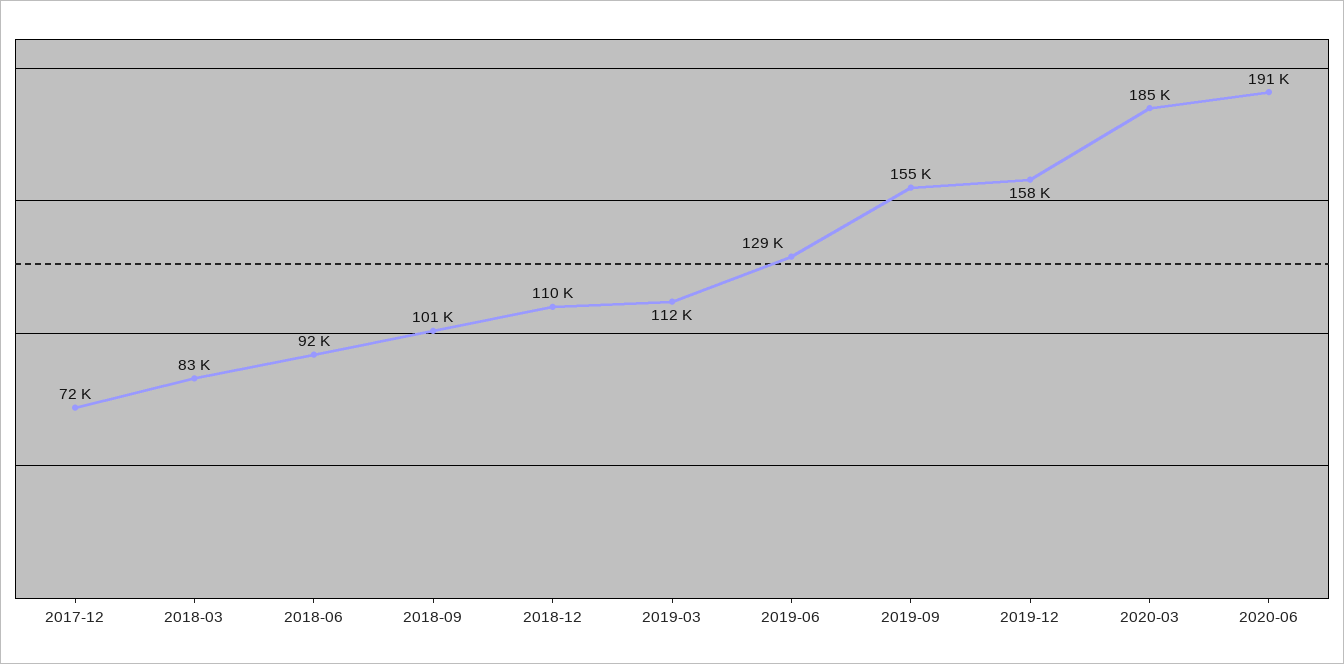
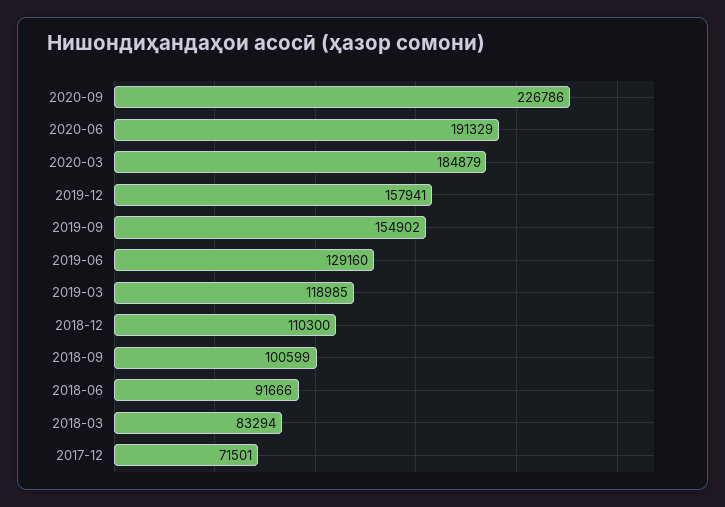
2019-03: 112000 -> 118985
2020-09: none -> 226786

